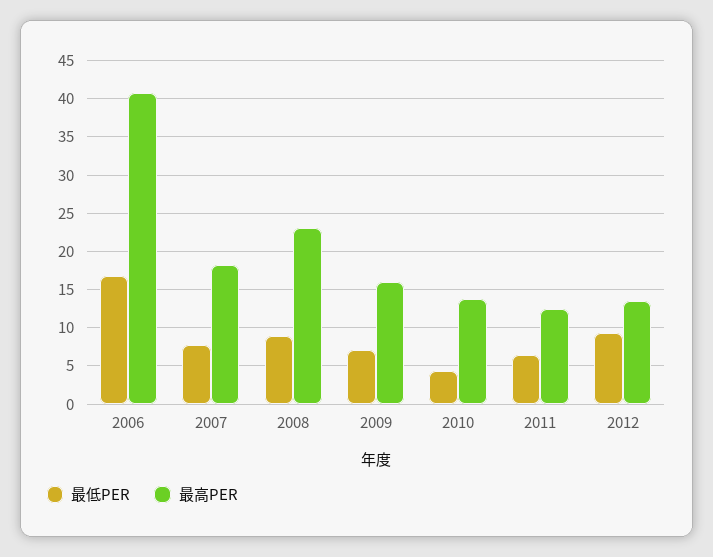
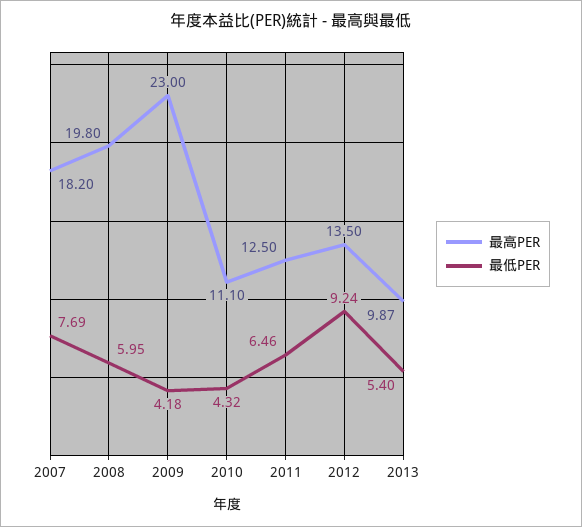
最低PER, 2006: 17 -> none
最高PER, 2006: 41 -> none
最低PER, 2008: 9 -> 5.95
最高PER, 2008: 23 -> 19.8
最低PER, 2009: 7 -> 4.18
最高PER, 2009: 16 -> 23
最高PER, 2010: 14 -> 11.1
最高PER, 2013: none -> 9.87
最低PER, 2013: none -> 5.4

